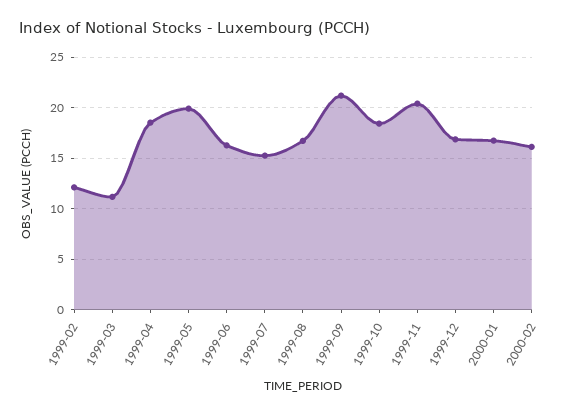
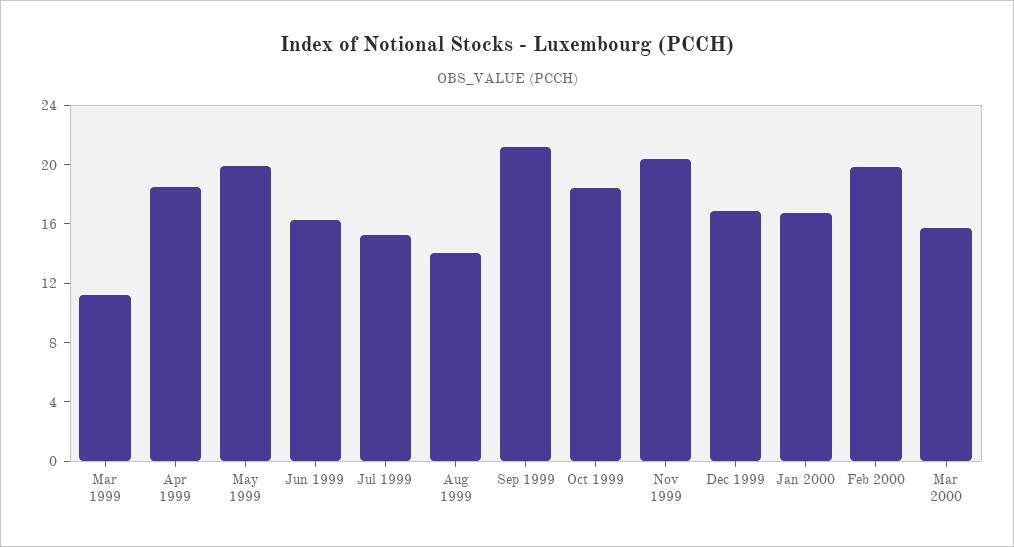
1999-02: 12 -> none
1999-08: 17 -> 14
2000-02: 16 -> 20
Mar 2000: none -> 16

